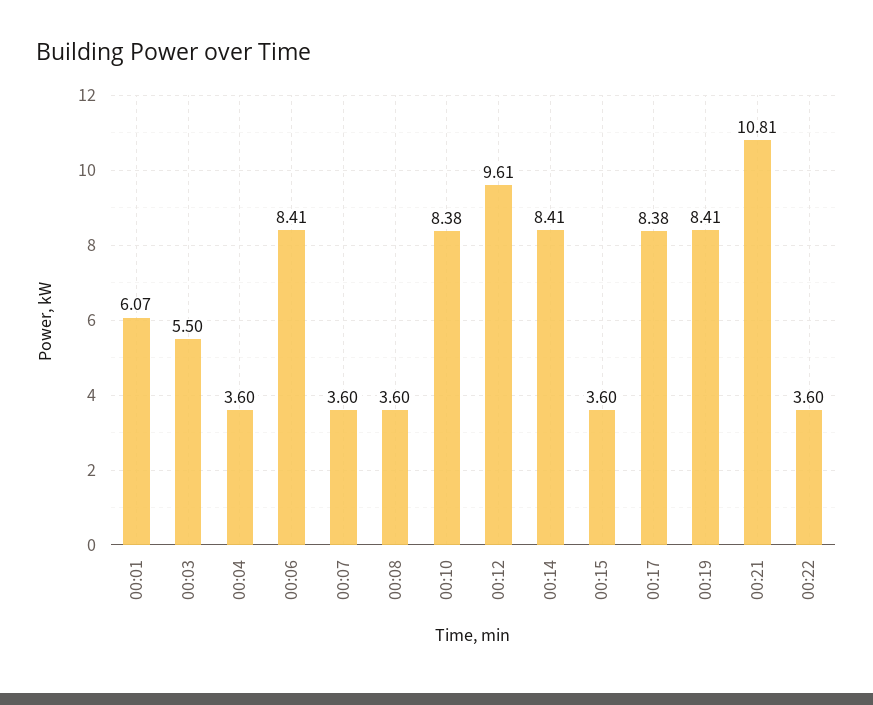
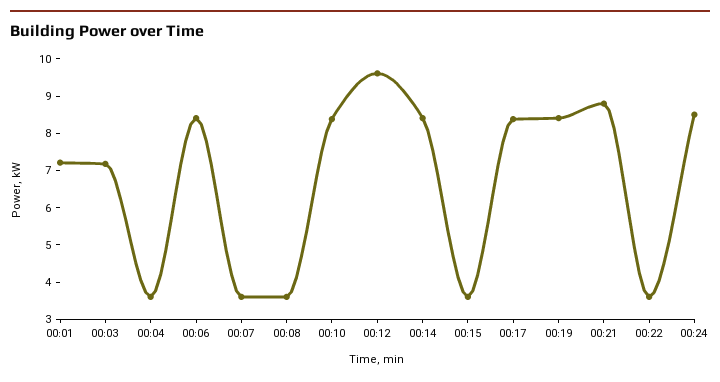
00:01: 6.07 -> 7.25
00:03: 5.5 -> 7.25
00:21: 10.81 -> 8.75
00:24: none -> 8.5

